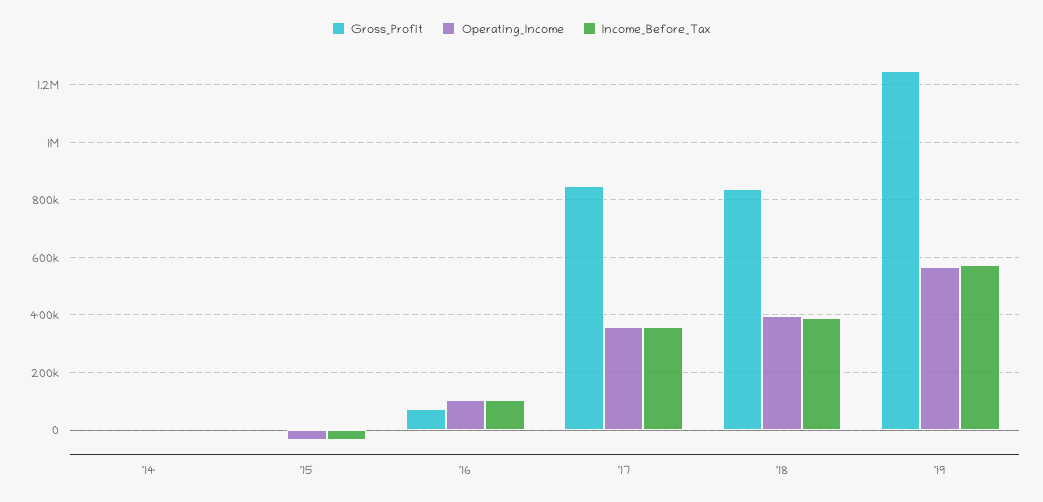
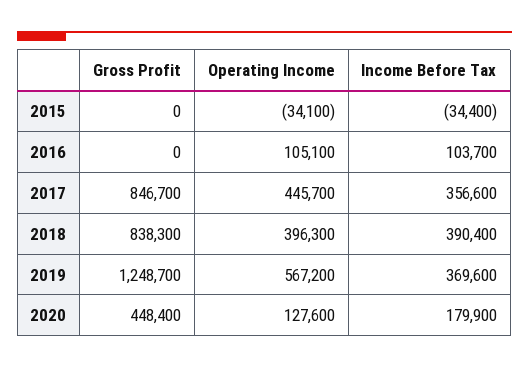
Gross_Profit, '14: 0 -> none
Operating_Income, '14: 0 -> none
Income_Before_Tax, '14: 0 -> none
Gross_Profit, '16: 75000 -> 0
Operating_Income, '17: 350000 -> 445700
Income_Before_Tax, '19: 575000 -> 369600
Gross_Profit, 2020: none -> 448400
Operating_Income, 2020: none -> 127600
Income_Before_Tax, 2020: none -> 179900

